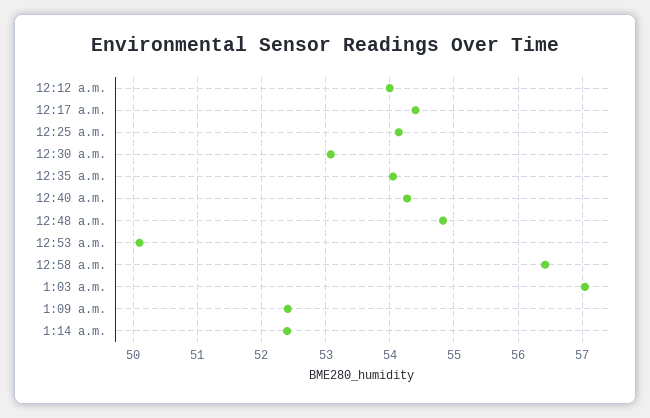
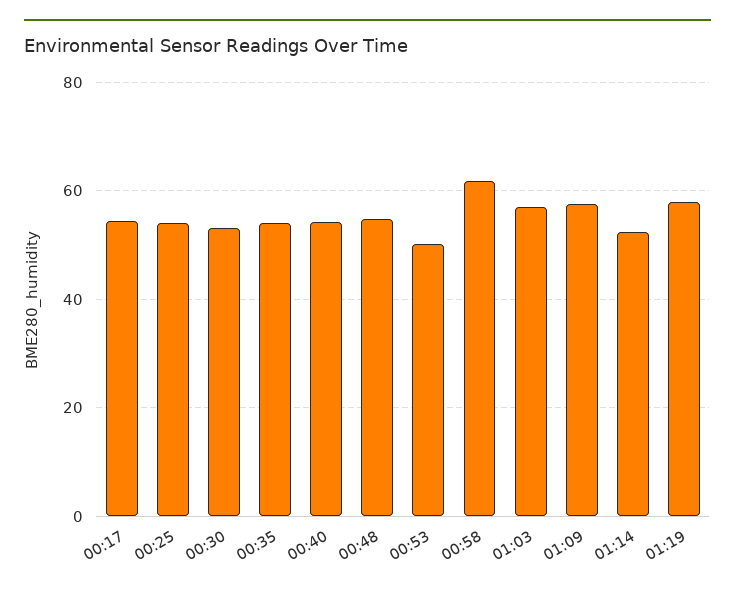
12:12 a.m.: 54 -> none
12:58 a.m.: 56.4 -> 62
1:09 a.m.: 52.4 -> 58
01:19: none -> 58

